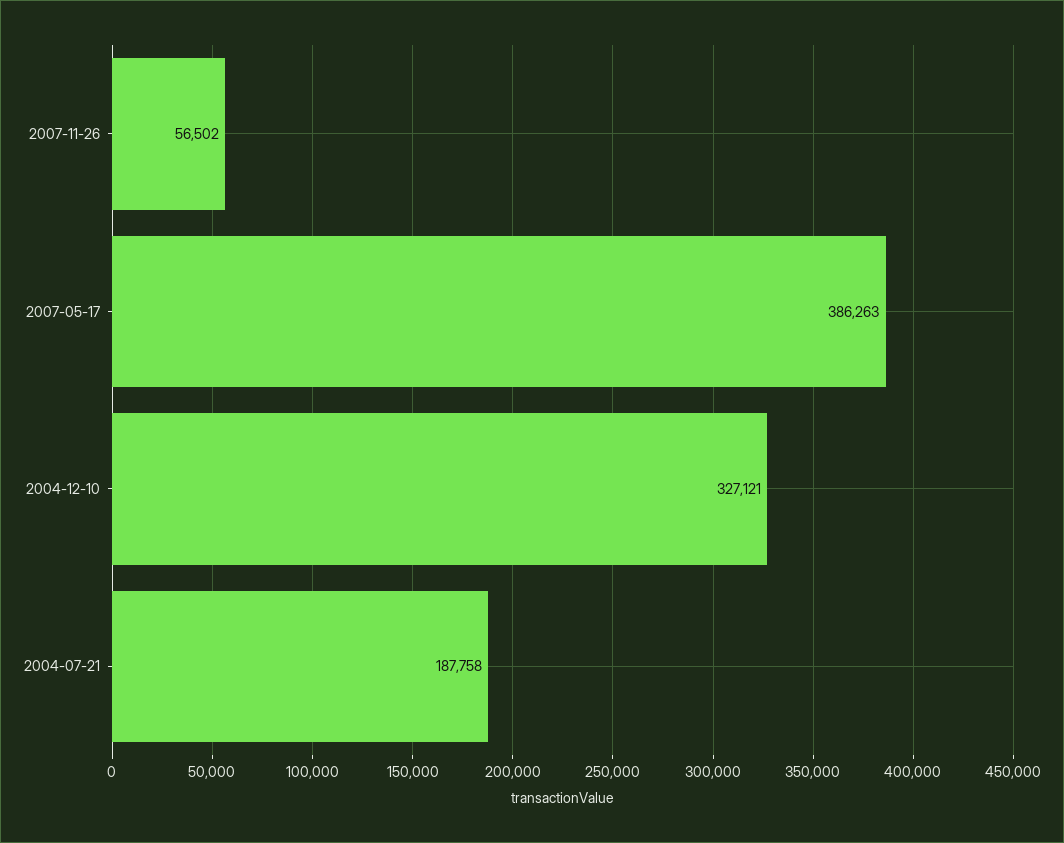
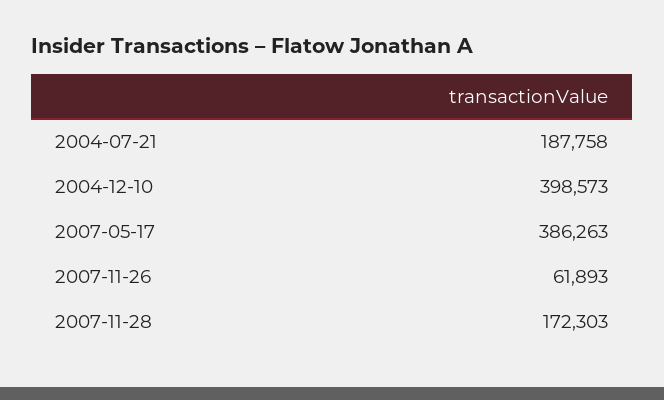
2007-11-26: 56502 -> 61893
2004-12-10: 327121 -> 398573
2007-11-28: none -> 172303

